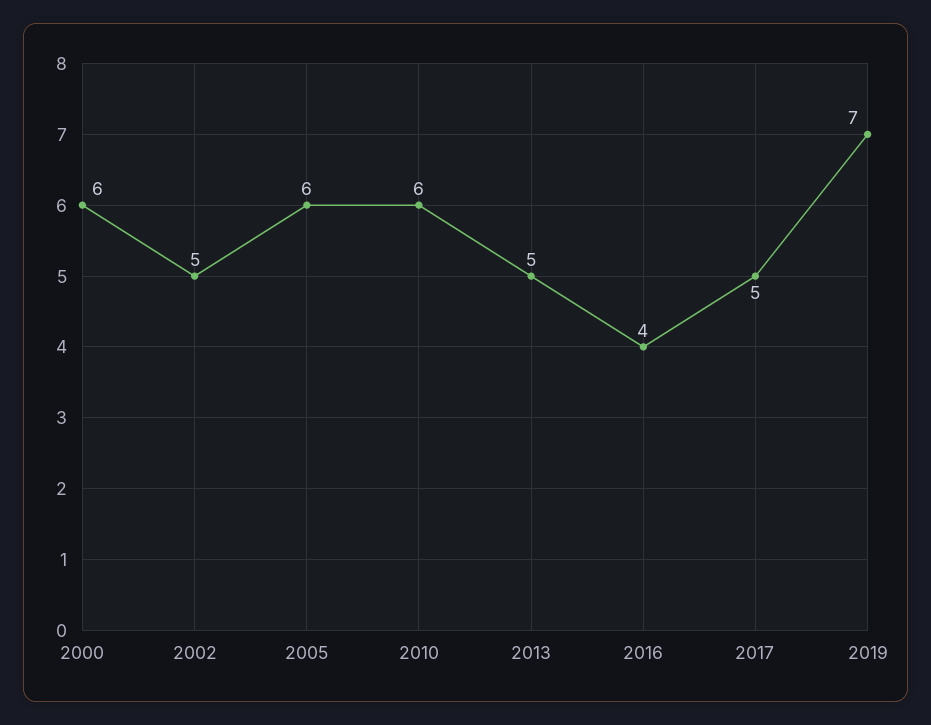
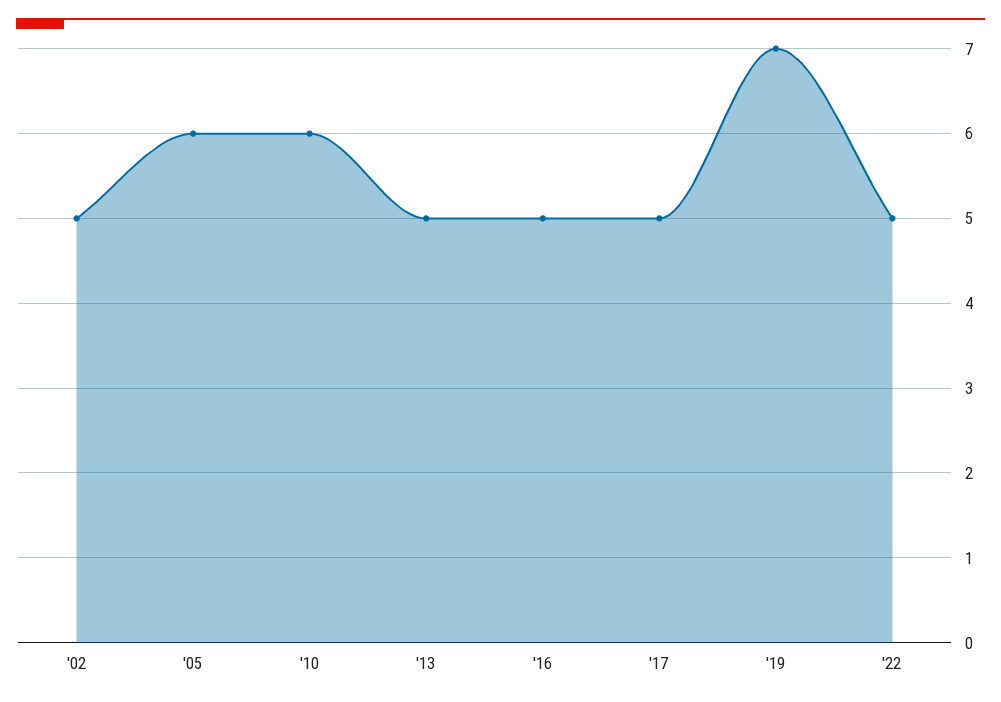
2000: 6 -> none
2016: 4 -> 5
'22: none -> 5

